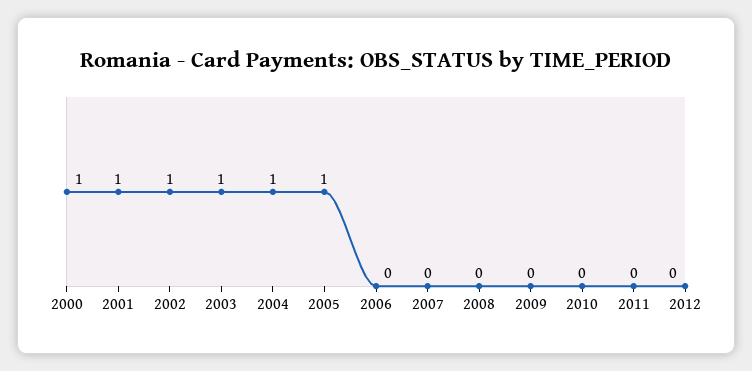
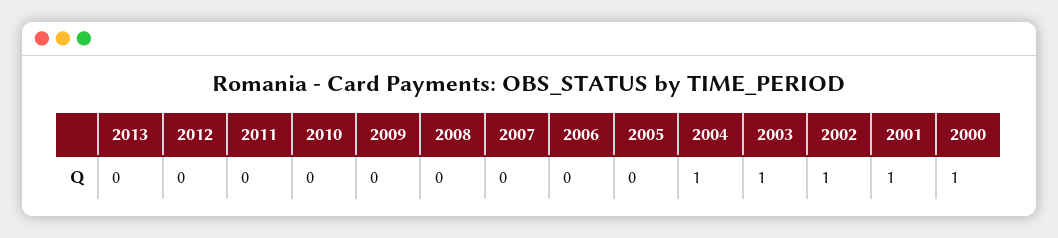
2005: 1 -> 0
2013: none -> 0

